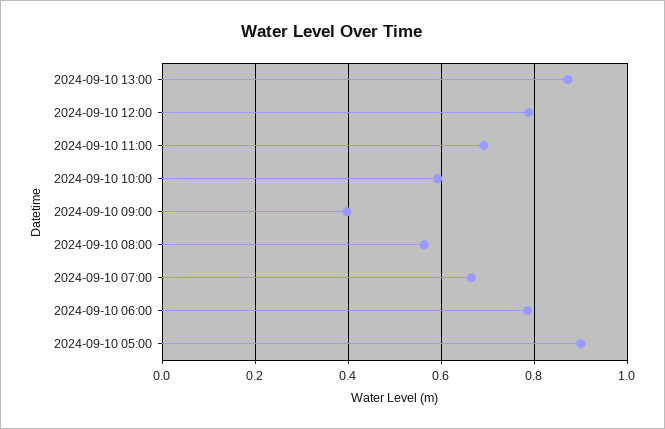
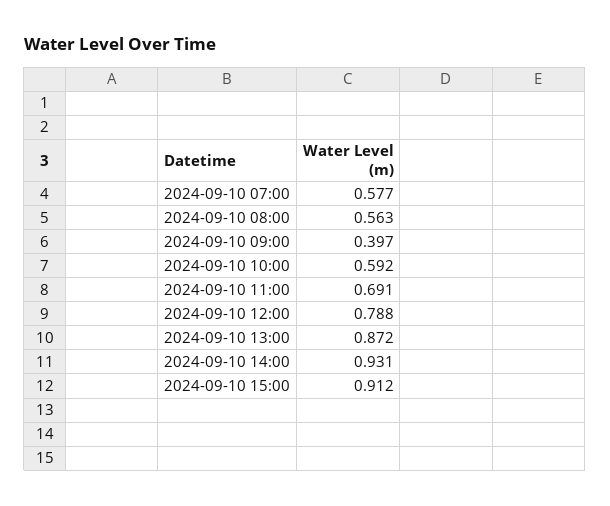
2024-09-10 07:00: 0.66 -> 0.577
2024-09-10 06:00: 0.78 -> none
2024-09-10 05:00: 0.9 -> none
2024-09-10 14:00: none -> 0.931
2024-09-10 15:00: none -> 0.912

